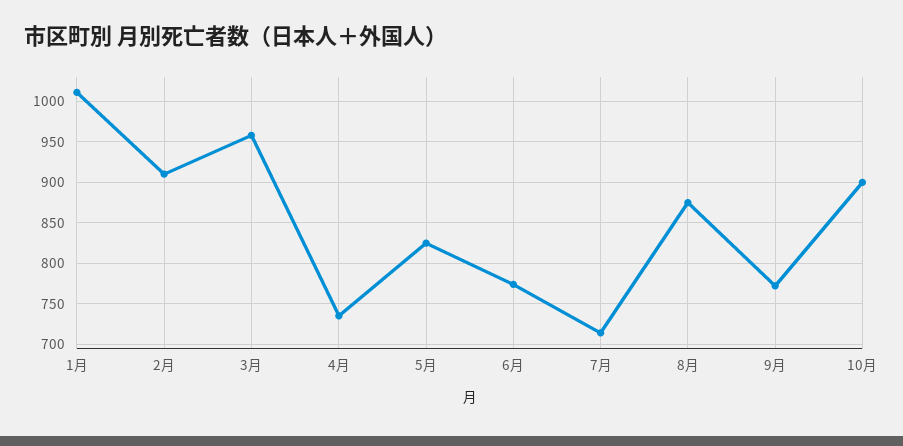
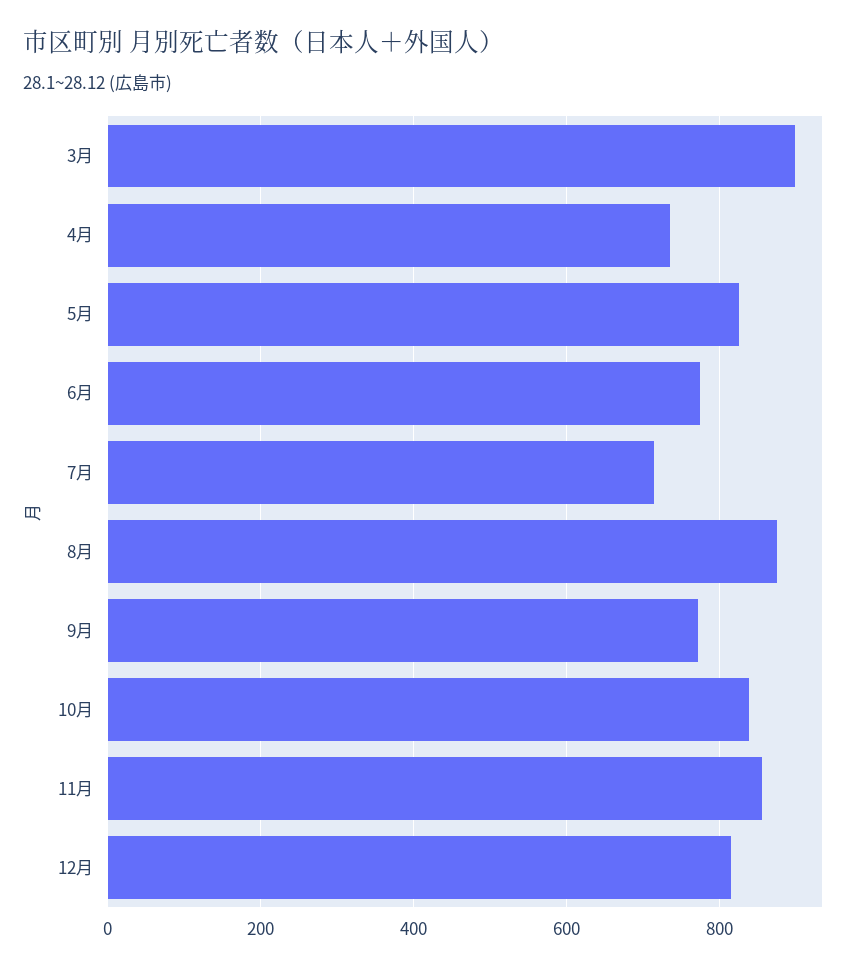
1月: 1010 -> none
2月: 910 -> none
3月: 960 -> 900
10月: 900 -> 840
11月: none -> 860
12月: none -> 820

